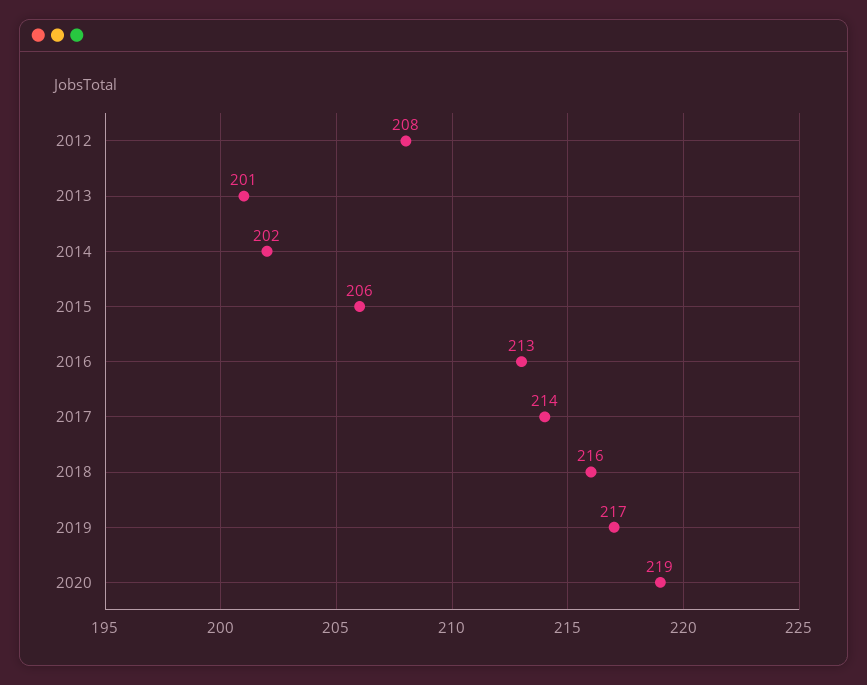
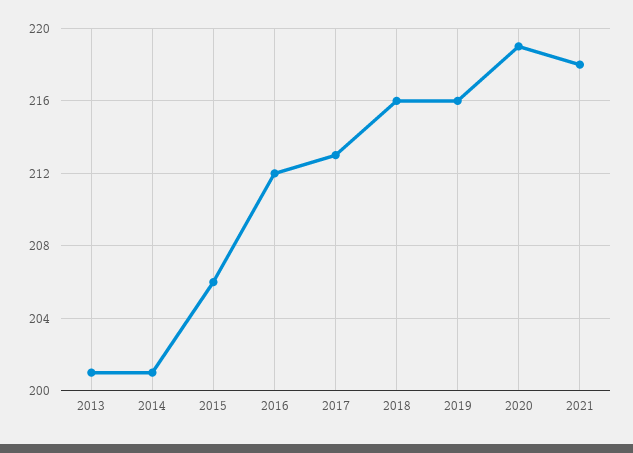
2012: 208 -> none
2014: 202 -> 201
2016: 213 -> 212
2017: 214 -> 213
2019: 217 -> 216
2021: none -> 218

